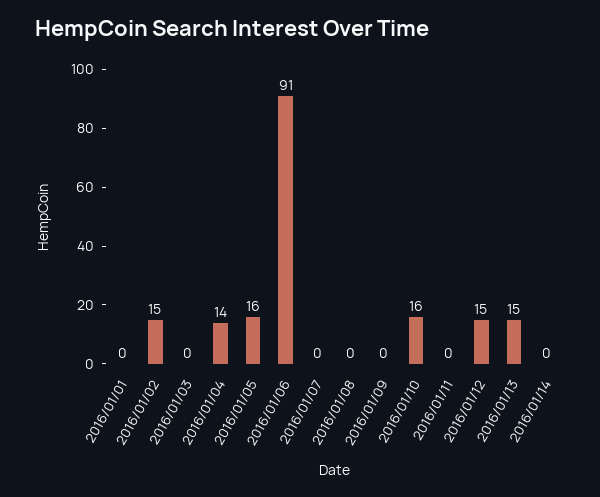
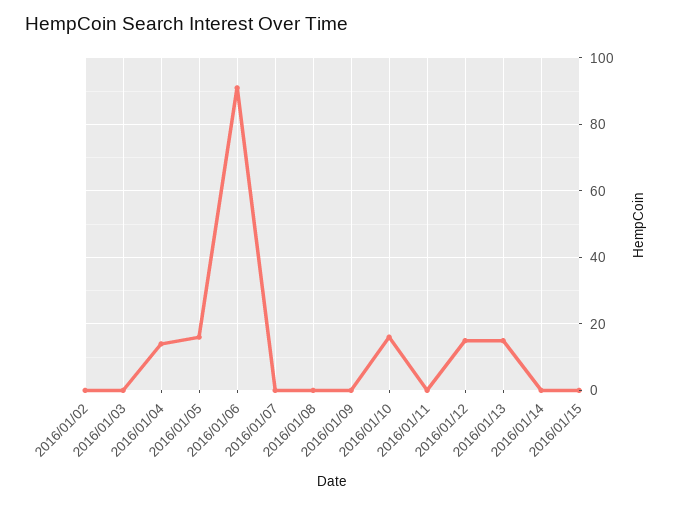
2016/01/01: 0 -> none
2016/01/02: 15 -> 0
2016/01/15: none -> 0

